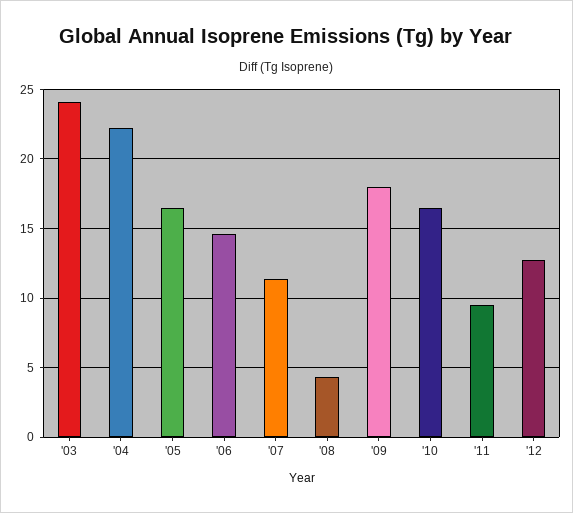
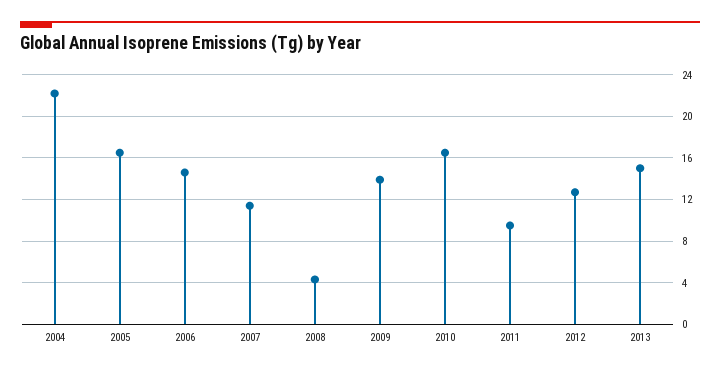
'03: 24 -> none
'09: 18 -> 14
2013: none -> 15

